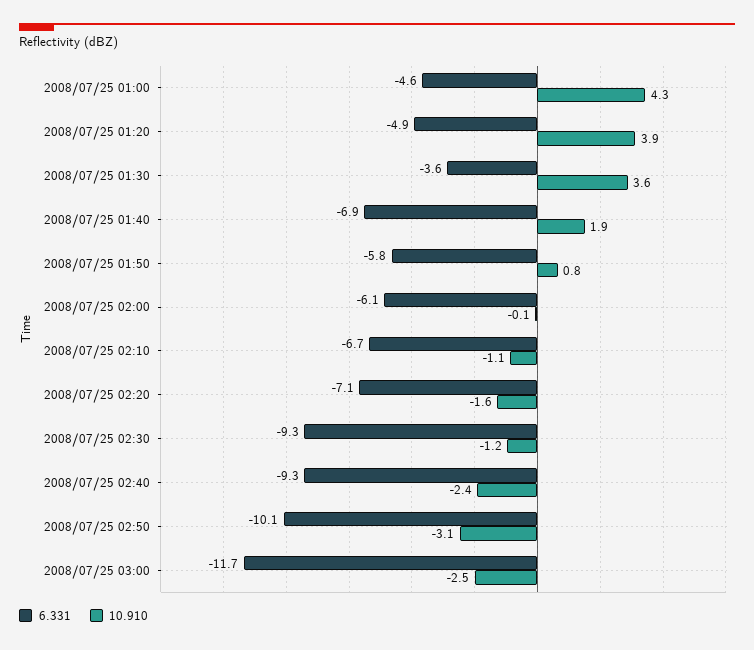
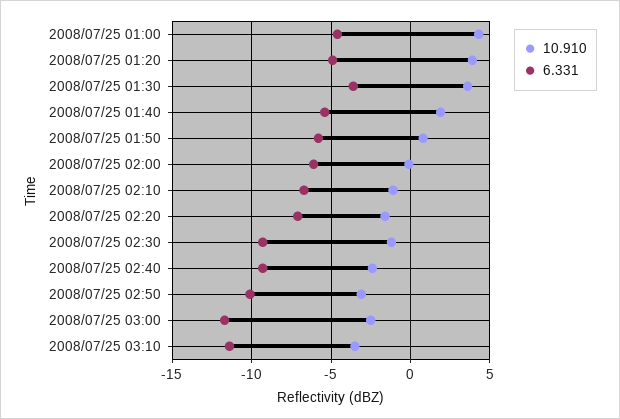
6.331, 2008/07/25 01:40: -6.9 -> -5.5
10.910, 2008/07/25 03:10: none -> -3.5
6.331, 2008/07/25 03:10: none -> -11.5

